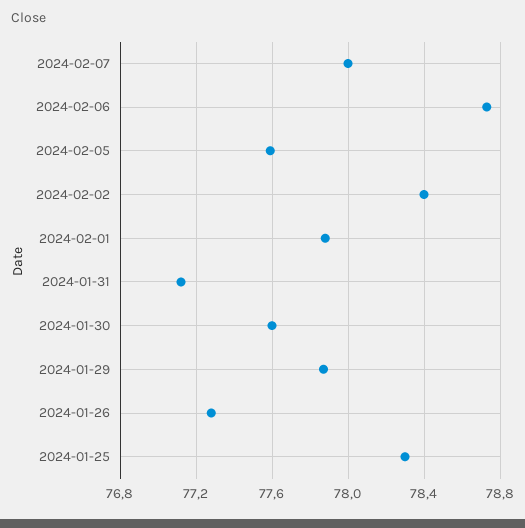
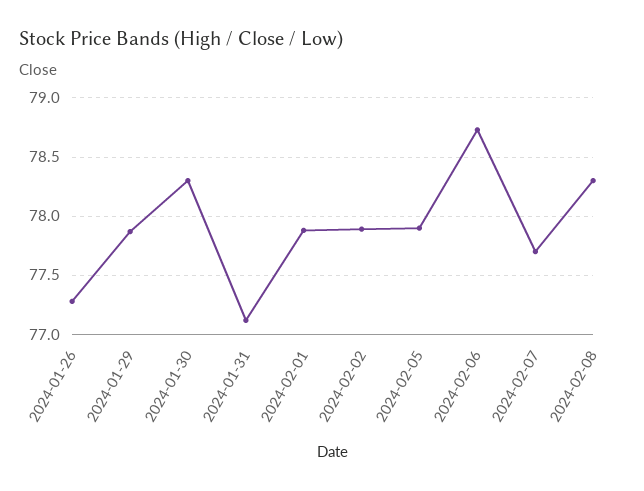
2024-02-07: 78 -> 77.7
2024-02-05: 77.6 -> 77.9
2024-02-02: 78.4 -> 77.9
2024-01-30: 77.6 -> 78.3
2024-01-25: 78.3 -> none
2024-02-08: none -> 78.3

